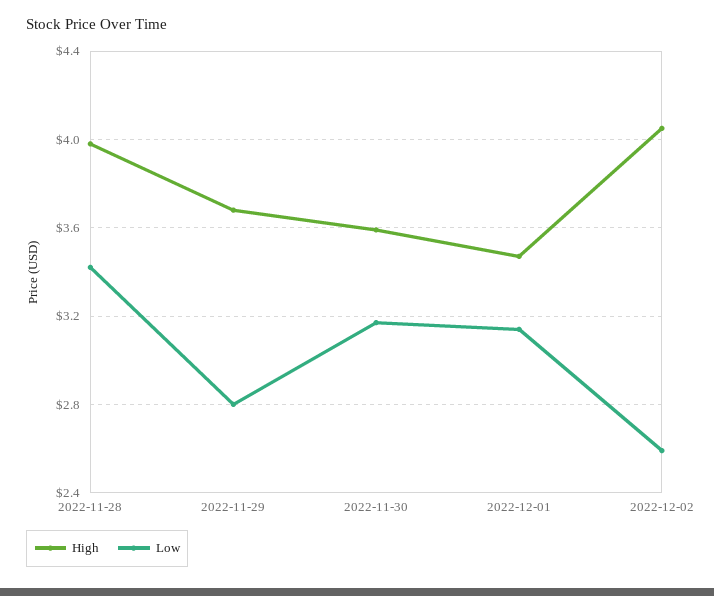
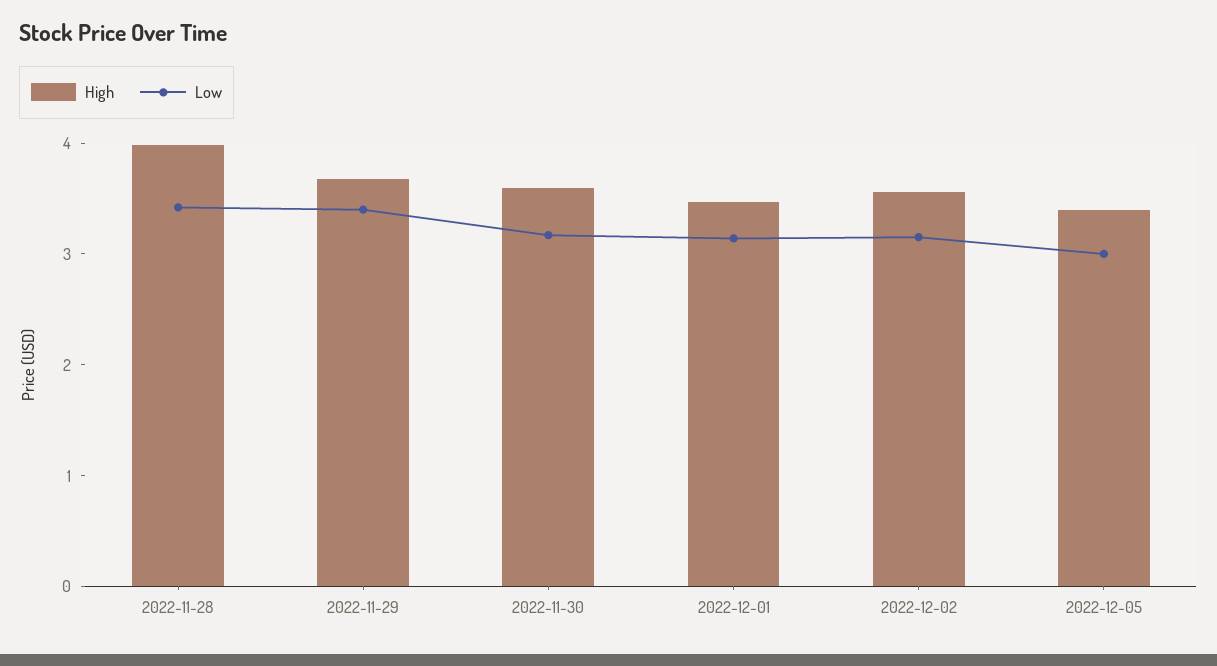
Low, 2022-11-29: 2.8 -> 3.4
High, 2022-12-02: 4.05 -> 3.6
Low, 2022-12-02: 2.6 -> 3.2
High, 2022-12-05: none -> 3.4
Low, 2022-12-05: none -> 3

